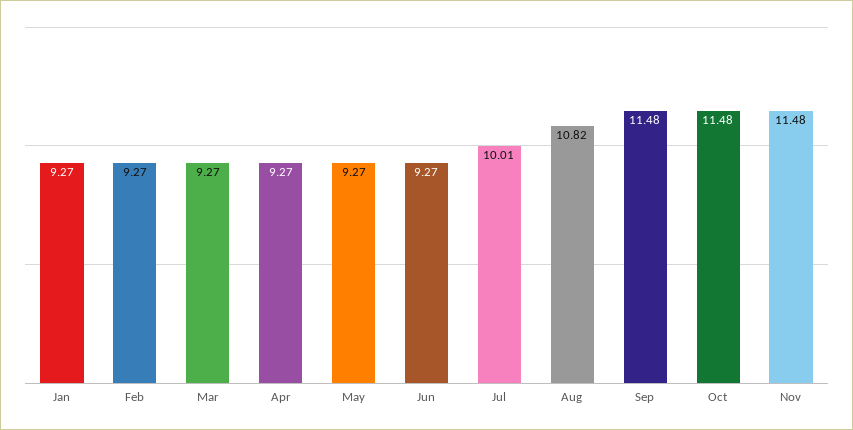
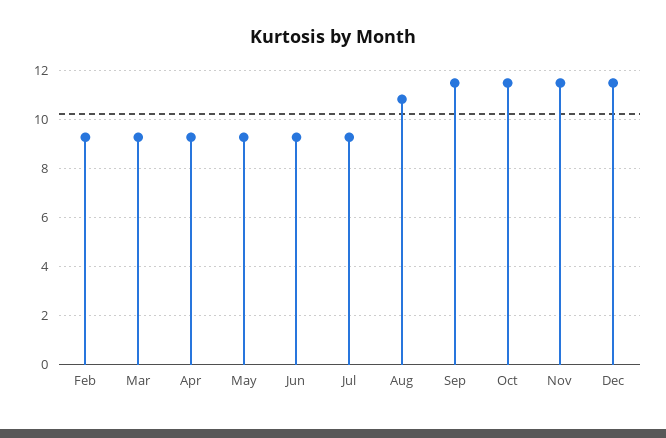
Jan: 9.27 -> none
Jul: 10.01 -> 9.25
Dec: none -> 11.5

